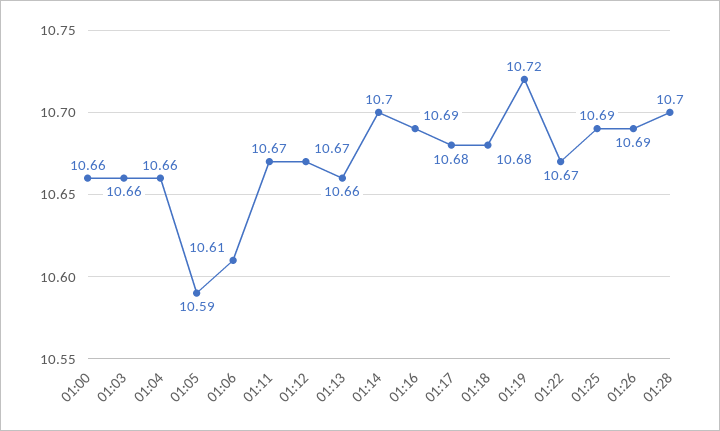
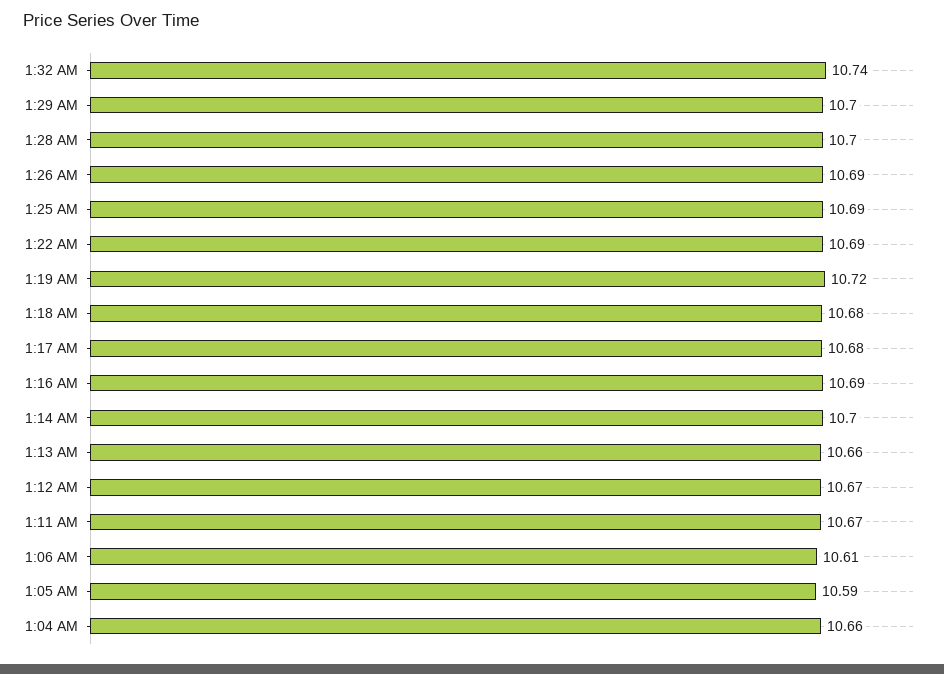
01:00: 10.66 -> none
01:03: 10.66 -> none
01:22: 10.67 -> 10.69
1:32 AM: none -> 10.74
1:29 AM: none -> 10.7

